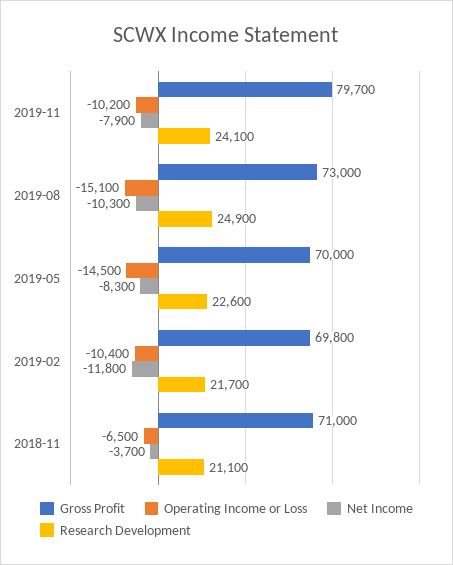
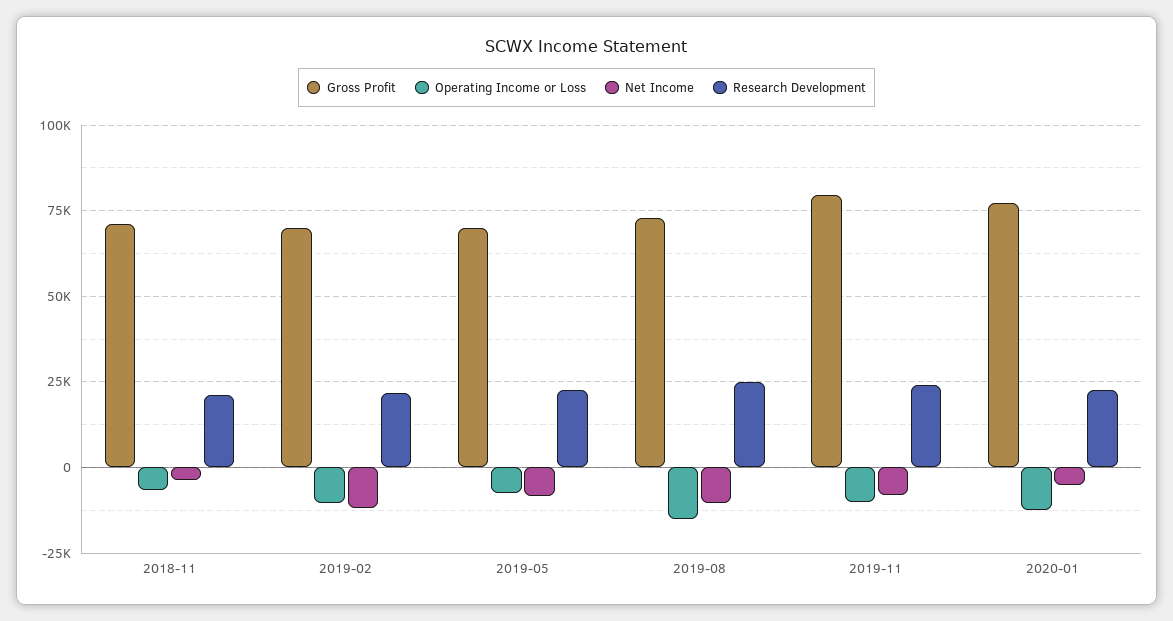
Operating Income or Loss, 2019-05: -14500 -> -7500
Gross Profit, 2020-01: none -> 77500
Operating Income or Loss, 2020-01: none -> -12500
Net Income, 2020-01: none -> -5000
Research Development, 2020-01: none -> 22500

